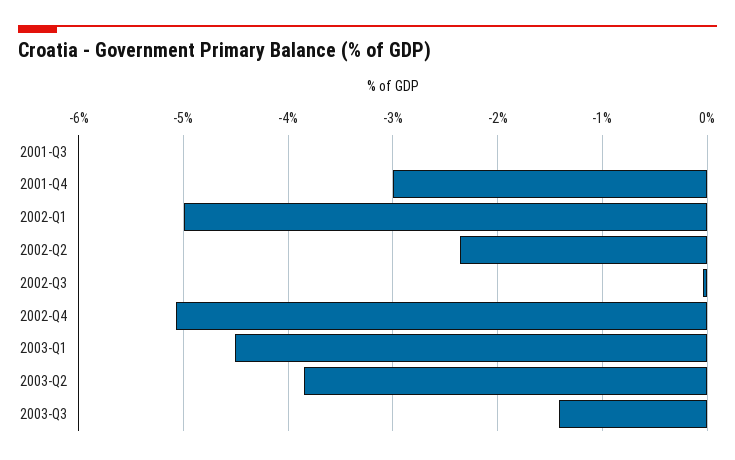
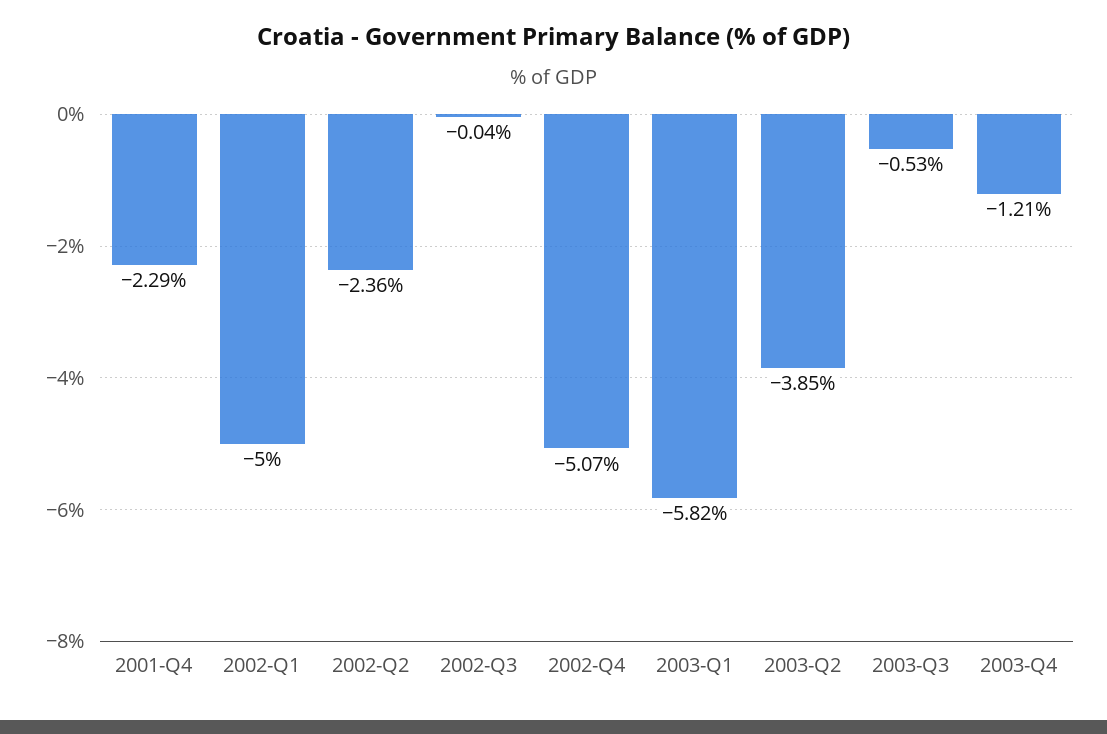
2001-Q3: 0 -> none
2001-Q4: -3 -> -2.29
2003-Q1: -4.5 -> -5.82
2003-Q3: -1.4 -> -0.53
2003-Q4: none -> -1.21

